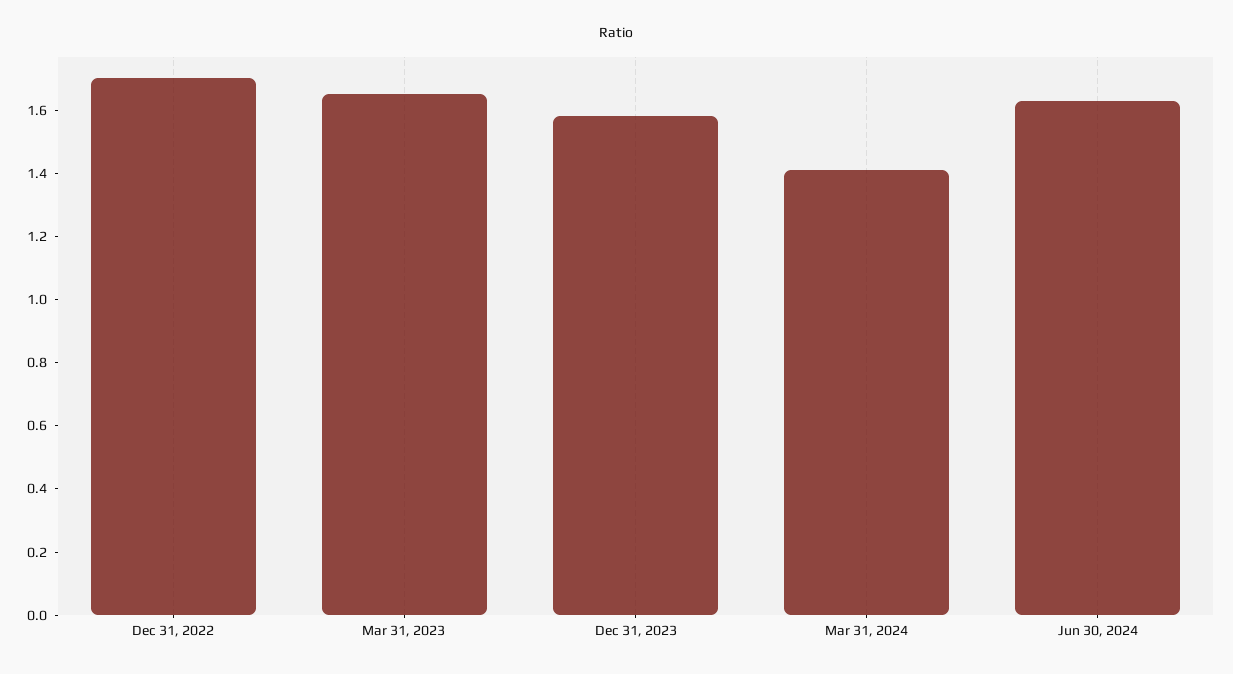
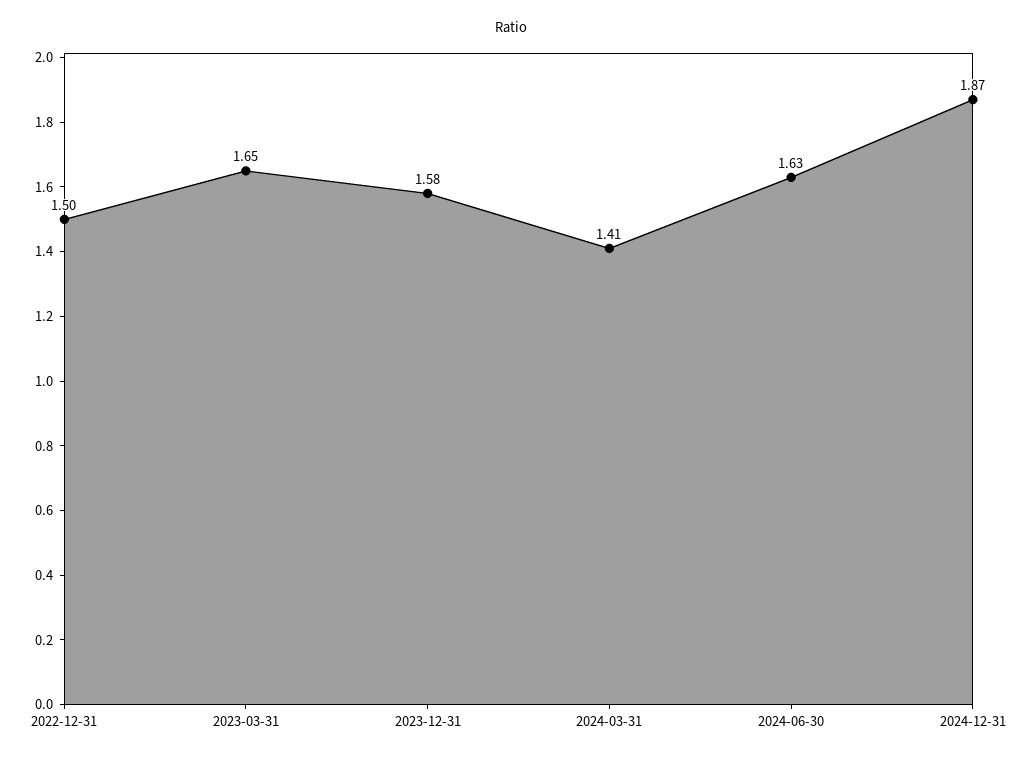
Dec 31, 2022: 1.7 -> 1.5
2024-12-31: none -> 1.87

